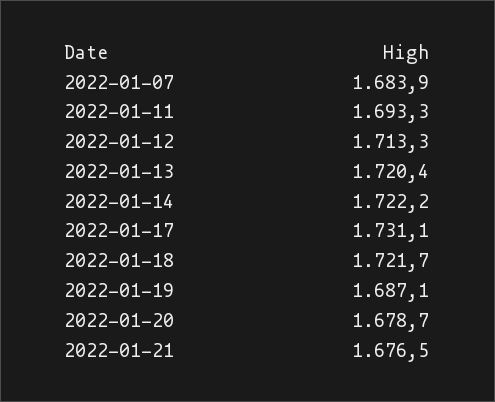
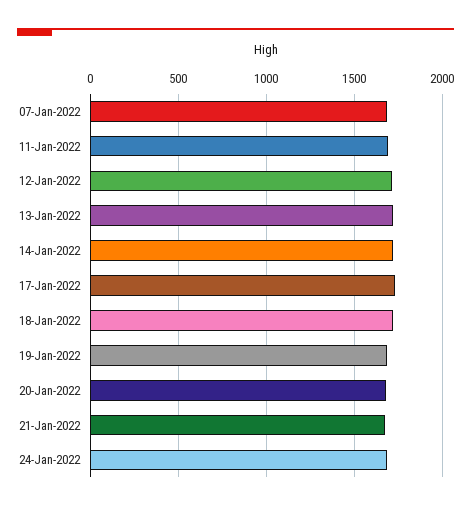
24-Jan-2022: none -> 1700

